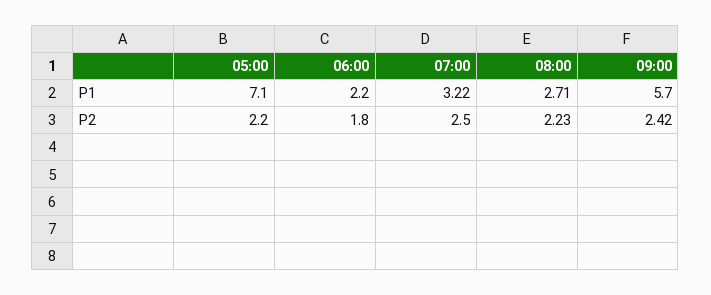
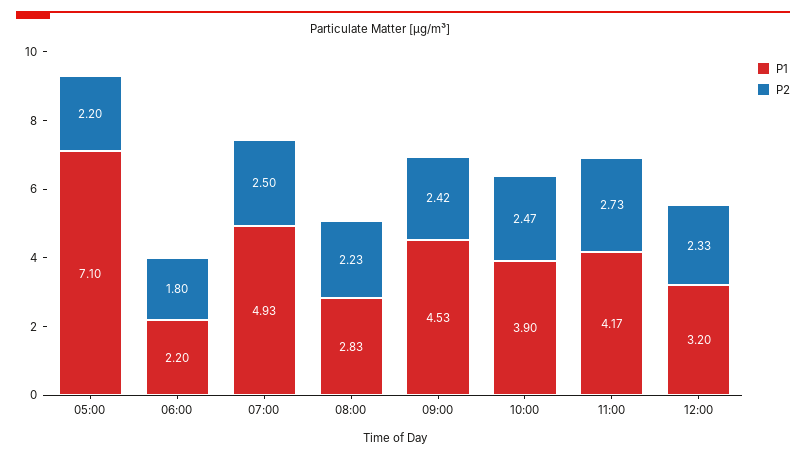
P1, 07:00: 3.22 -> 4.93
P1, 08:00: 2.71 -> 2.83
P1, 09:00: 5.7 -> 4.53
P1, 10:00: none -> 3.9
P2, 10:00: none -> 2.47
P1, 11:00: none -> 4.17
P2, 11:00: none -> 2.73
P1, 12:00: none -> 3.2
P2, 12:00: none -> 2.33

